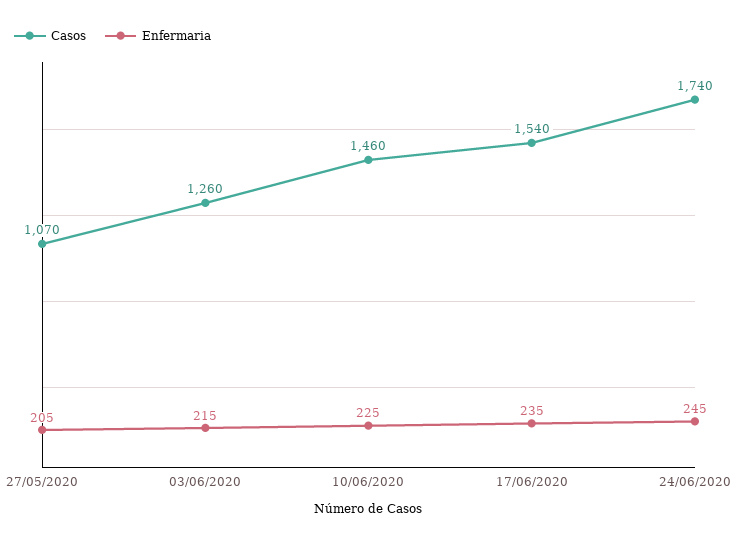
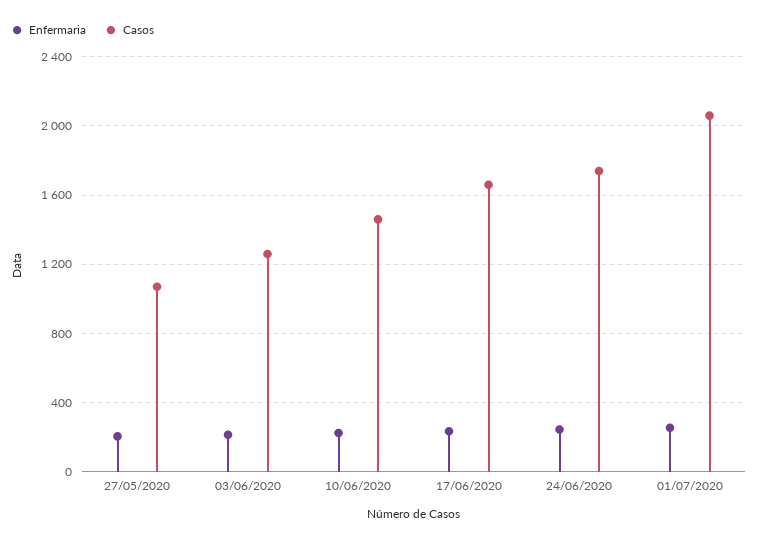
Casos, 17/06/2020: 1540 -> 1650
Enfermaria, 01/07/2020: none -> 250
Casos, 01/07/2020: none -> 2050

